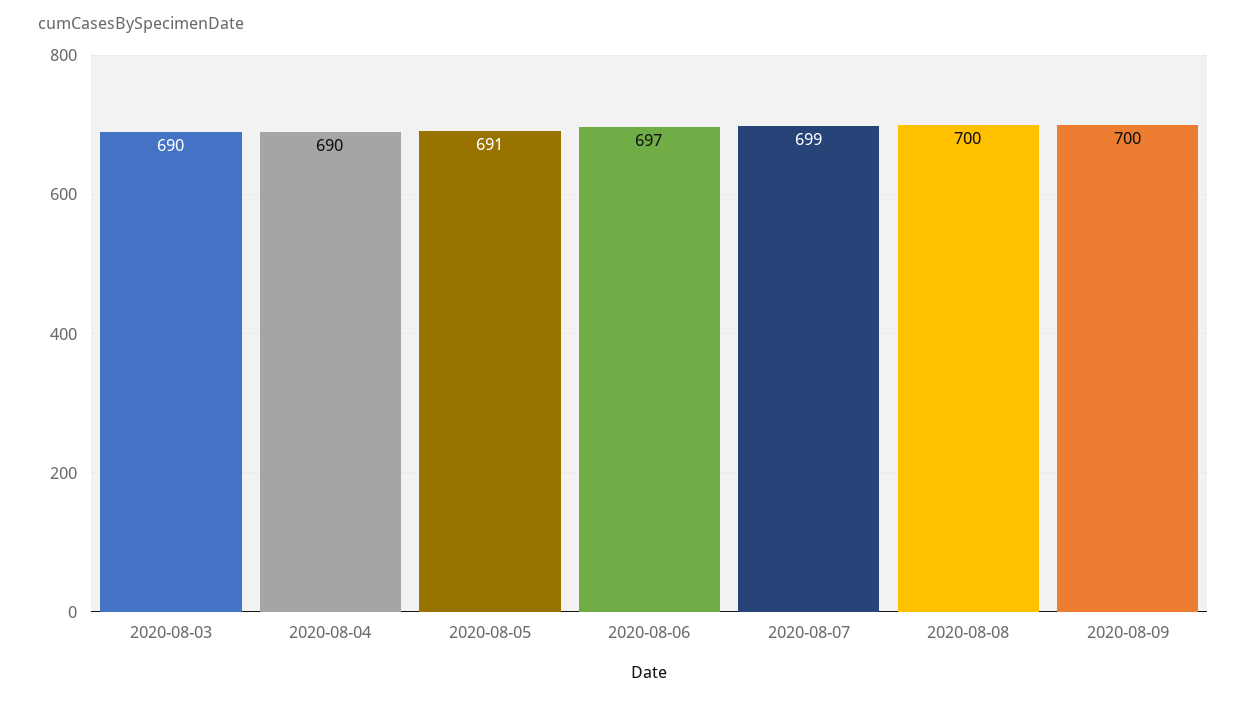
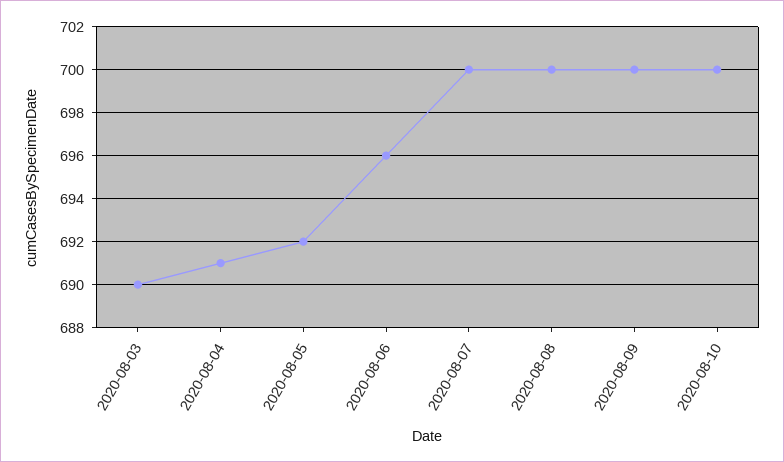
2020-08-04: 690 -> 691
2020-08-05: 691 -> 692
2020-08-06: 697 -> 696
2020-08-07: 699 -> 700
2020-08-10: none -> 700

